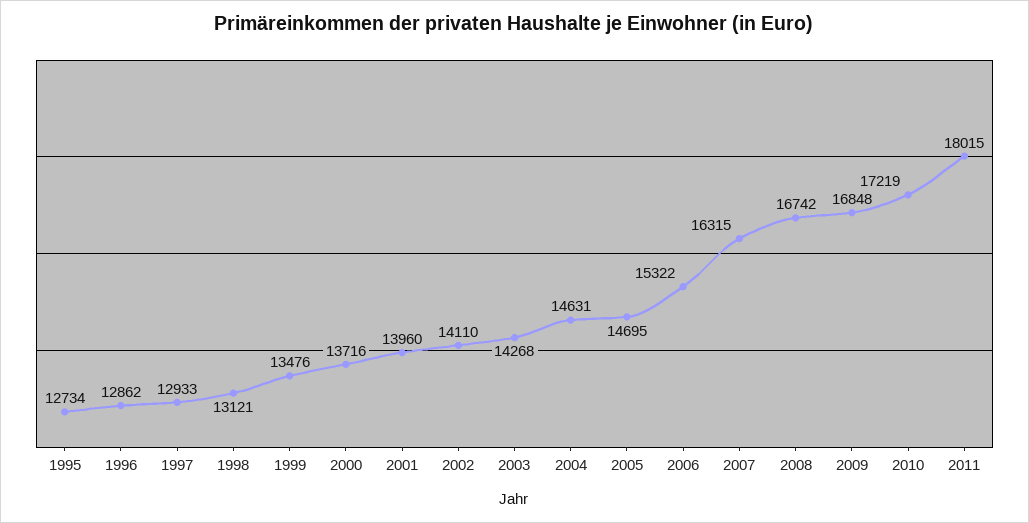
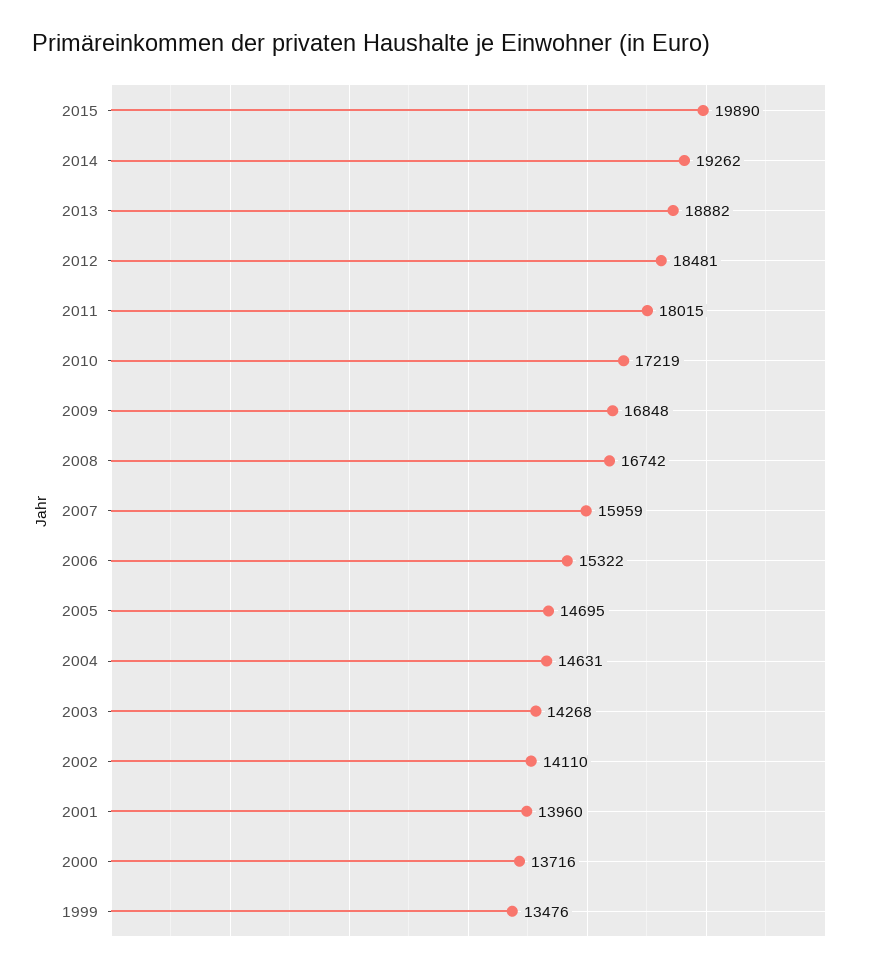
1995: 12734 -> none
1996: 12862 -> none
1997: 12933 -> none
1998: 13121 -> none
2007: 16315 -> 15959
2015: none -> 19890
2014: none -> 19262
2013: none -> 18882
2012: none -> 18481

